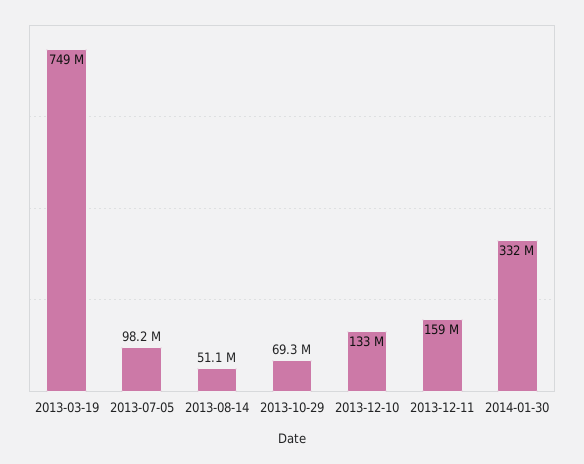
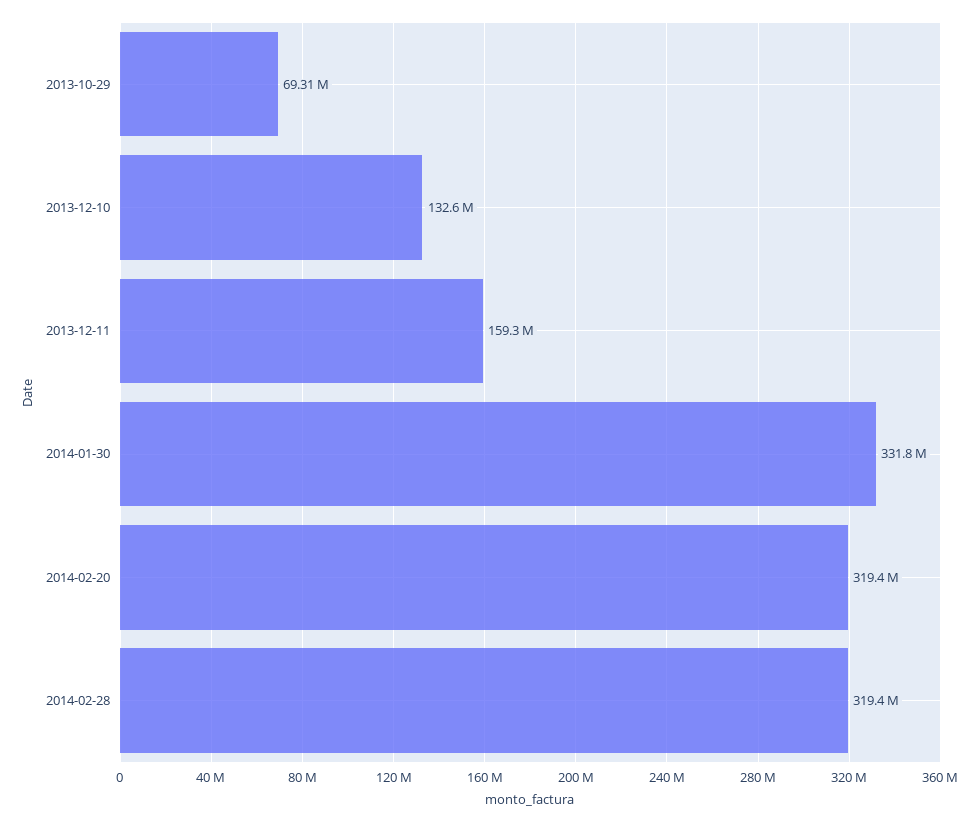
2013-03-19: 749000000 -> none
2013-07-05: 98200000 -> none
2013-08-14: 51100000 -> none
2014-02-20: none -> 319400000
2014-02-28: none -> 319400000

